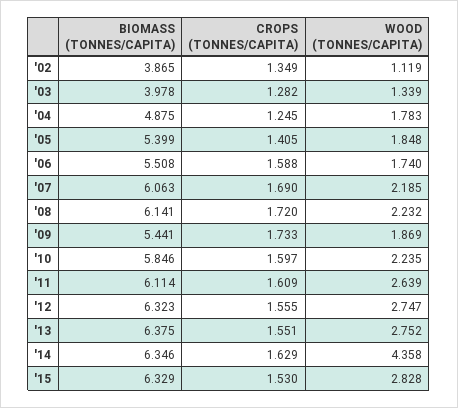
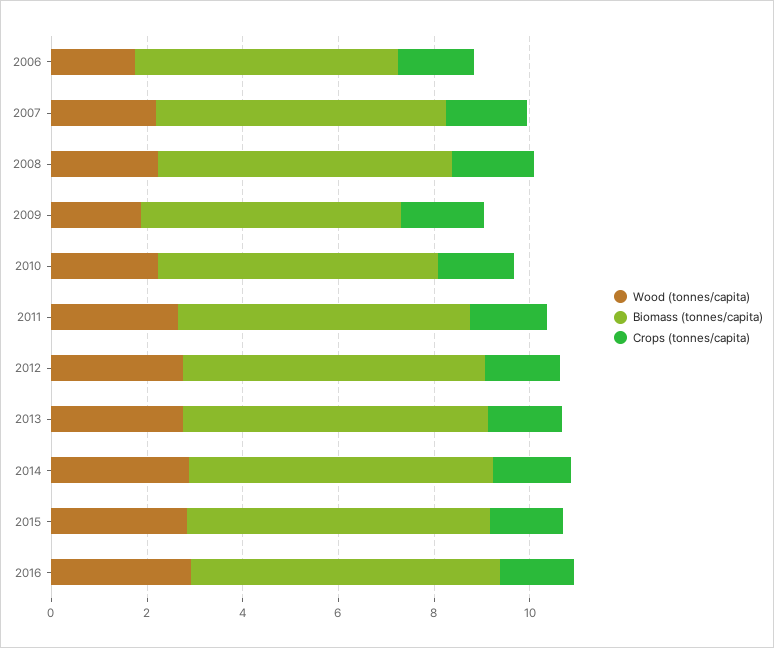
BIOMASS (TONNES/CAPITA), '02: 3.865 -> none
CROPS (TONNES/CAPITA), '02: 1.349 -> none
WOOD (TONNES/CAPITA), '02: 1.119 -> none
BIOMASS (TONNES/CAPITA), '03: 3.978 -> none
CROPS (TONNES/CAPITA), '03: 1.282 -> none
WOOD (TONNES/CAPITA), '03: 1.339 -> none
BIOMASS (TONNES/CAPITA), '04: 4.875 -> none
CROPS (TONNES/CAPITA), '04: 1.245 -> none
WOOD (TONNES/CAPITA), '04: 1.783 -> none
BIOMASS (TONNES/CAPITA), '05: 5.399 -> none
CROPS (TONNES/CAPITA), '05: 1.405 -> none
WOOD (TONNES/CAPITA), '05: 1.848 -> none
WOOD (TONNES/CAPITA), '14: 4.358 -> 3
WOOD (TONNES/CAPITA), 2016: none -> 3
BIOMASS (TONNES/CAPITA), 2016: none -> 6.5
CROPS (TONNES/CAPITA), 2016: none -> 1.5

